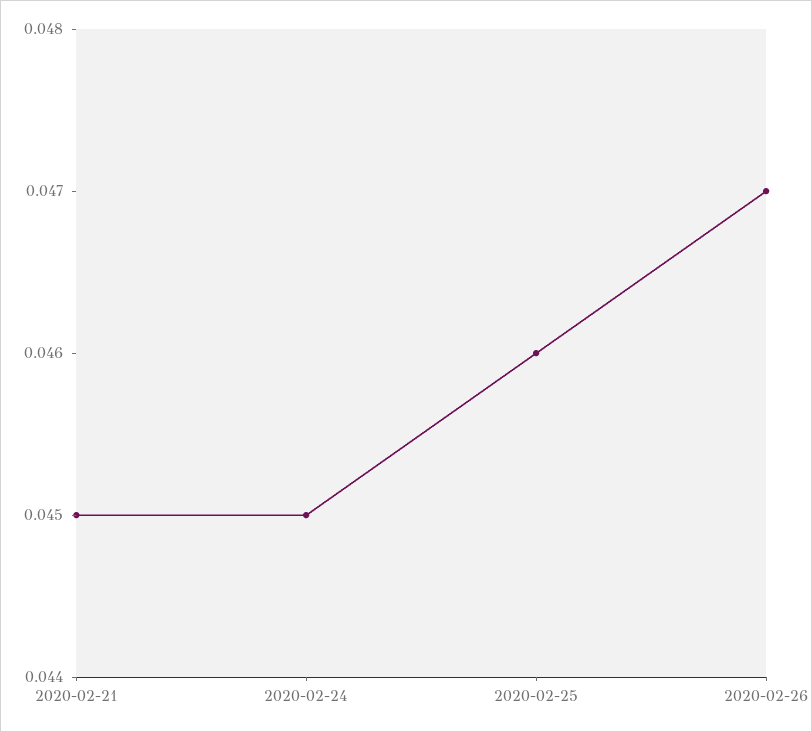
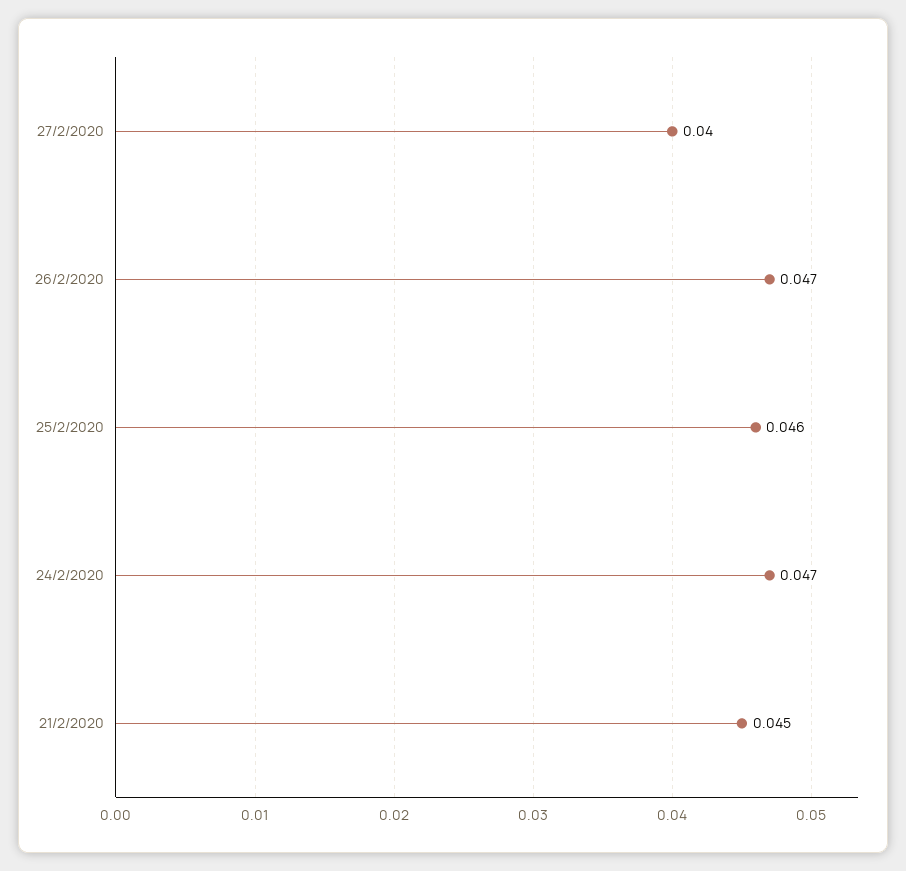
2020-02-24: 0.045 -> 0.047
27/2/2020: none -> 0.04

